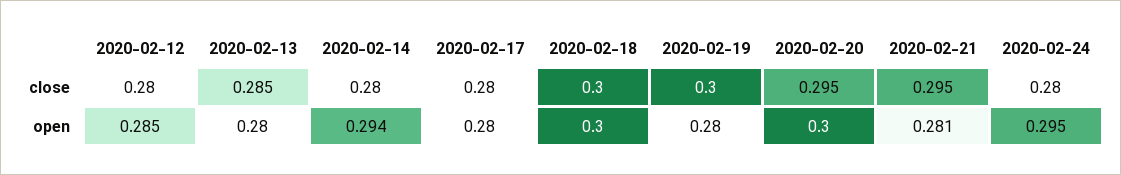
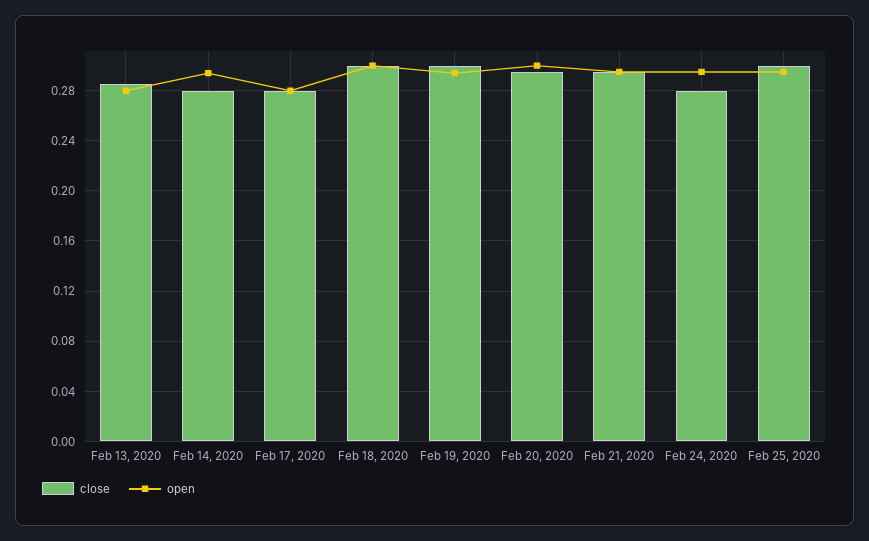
close, 2020-02-12: 0.28 -> none
open, 2020-02-12: 0.285 -> none
open, 2020-02-19: 0.28 -> 0.295
open, 2020-02-21: 0.281 -> 0.295
close, Feb 25, 2020: none -> 0.3
open, Feb 25, 2020: none -> 0.295

